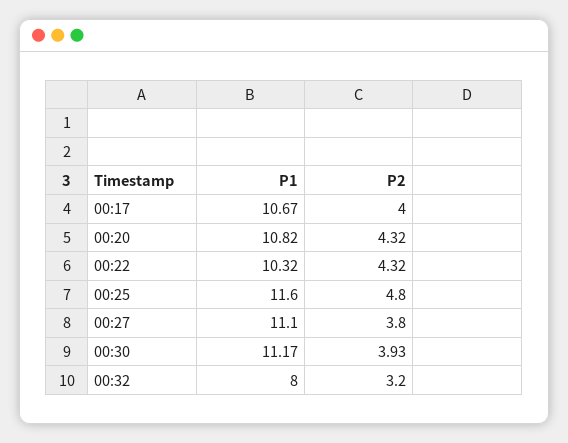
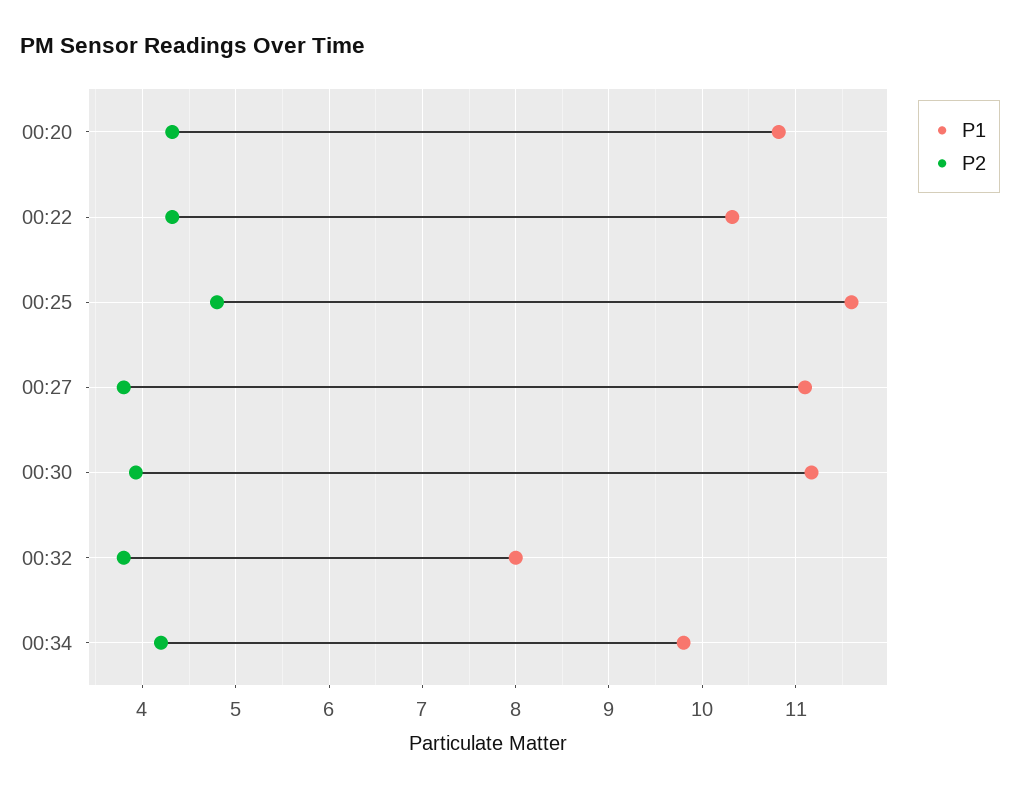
P1, 00:17: 10.67 -> none
P2, 00:17: 4 -> none
P2, 00:32: 3.2 -> 3.8
P1, 00:34: none -> 9.8
P2, 00:34: none -> 4.2

